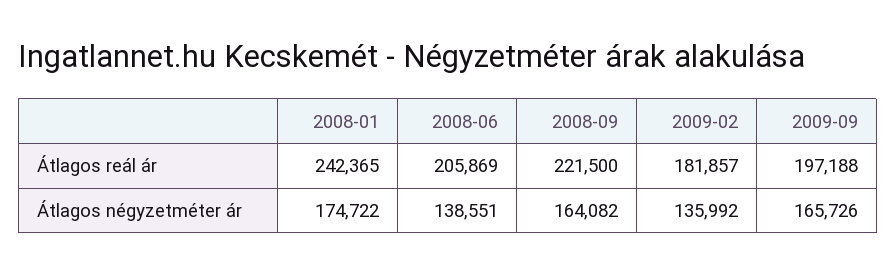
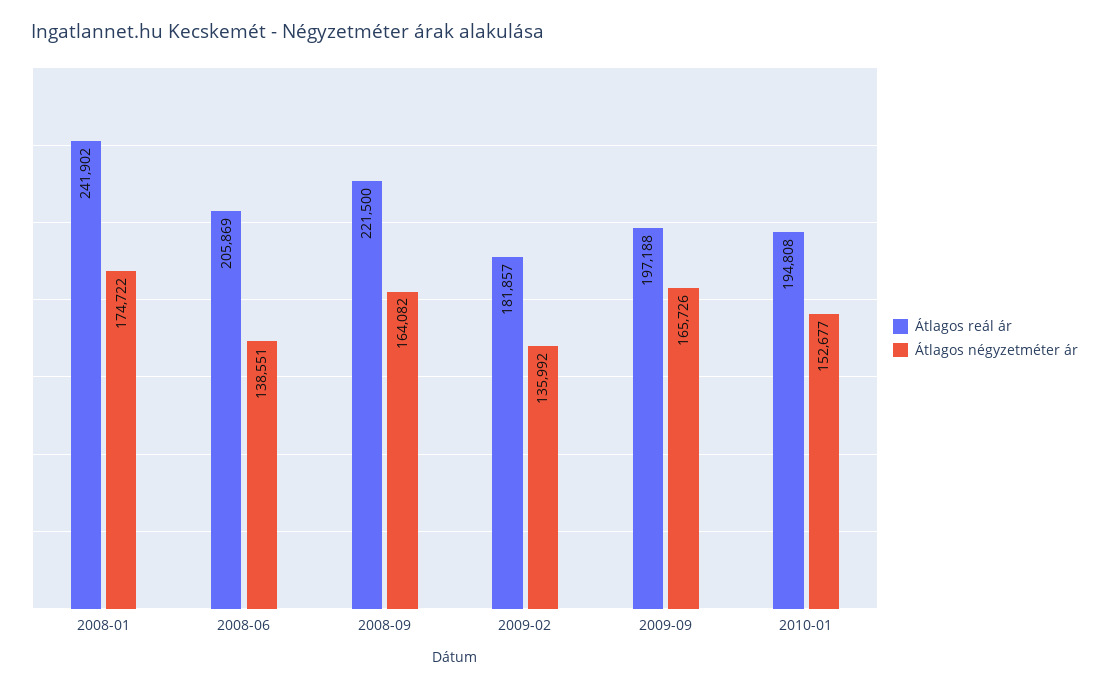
Átlagos reál ár, 2008-01: 242365 -> 241902
Átlagos reál ár, 2010-01: none -> 194808
Átlagos négyzetméter ár, 2010-01: none -> 152677

